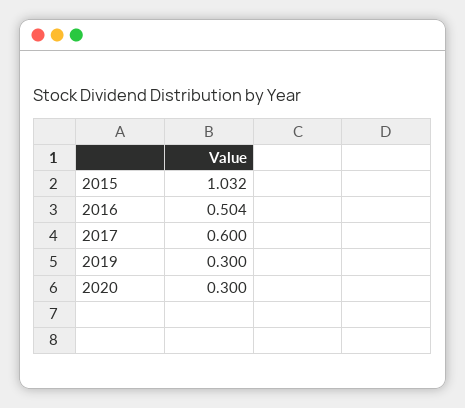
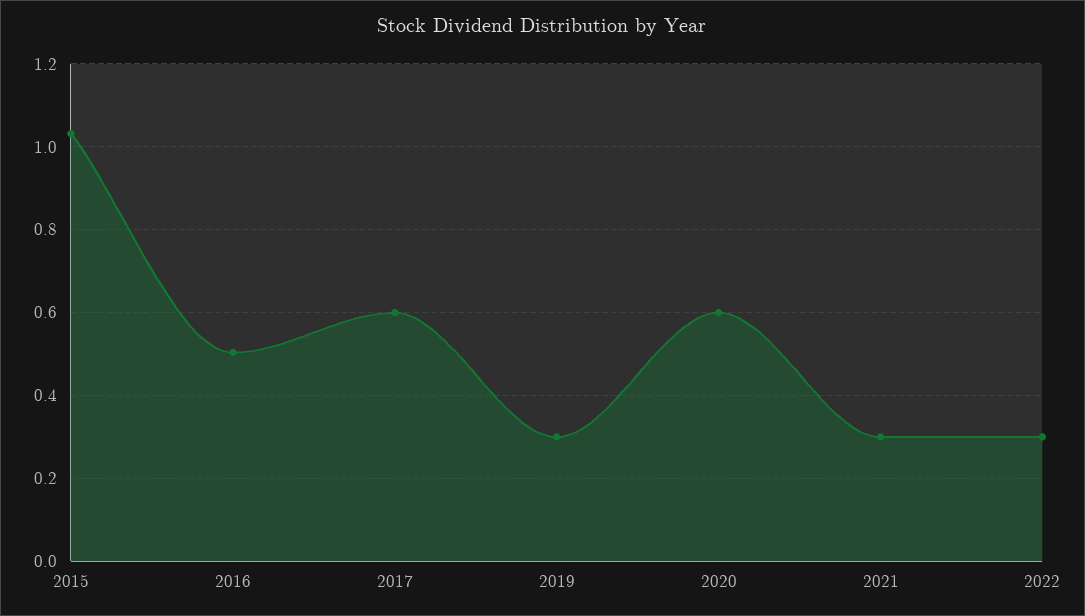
2020: 0.3 -> 0.6
2021: none -> 0.3
2022: none -> 0.3

